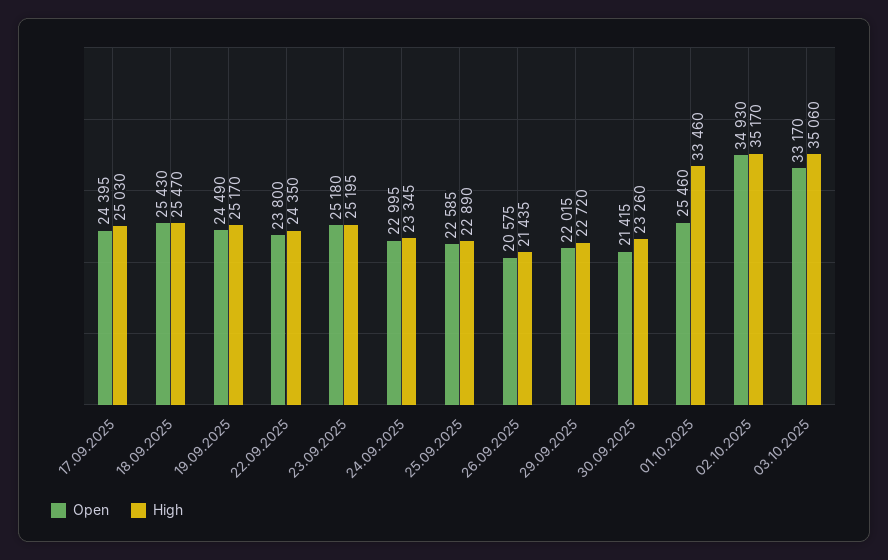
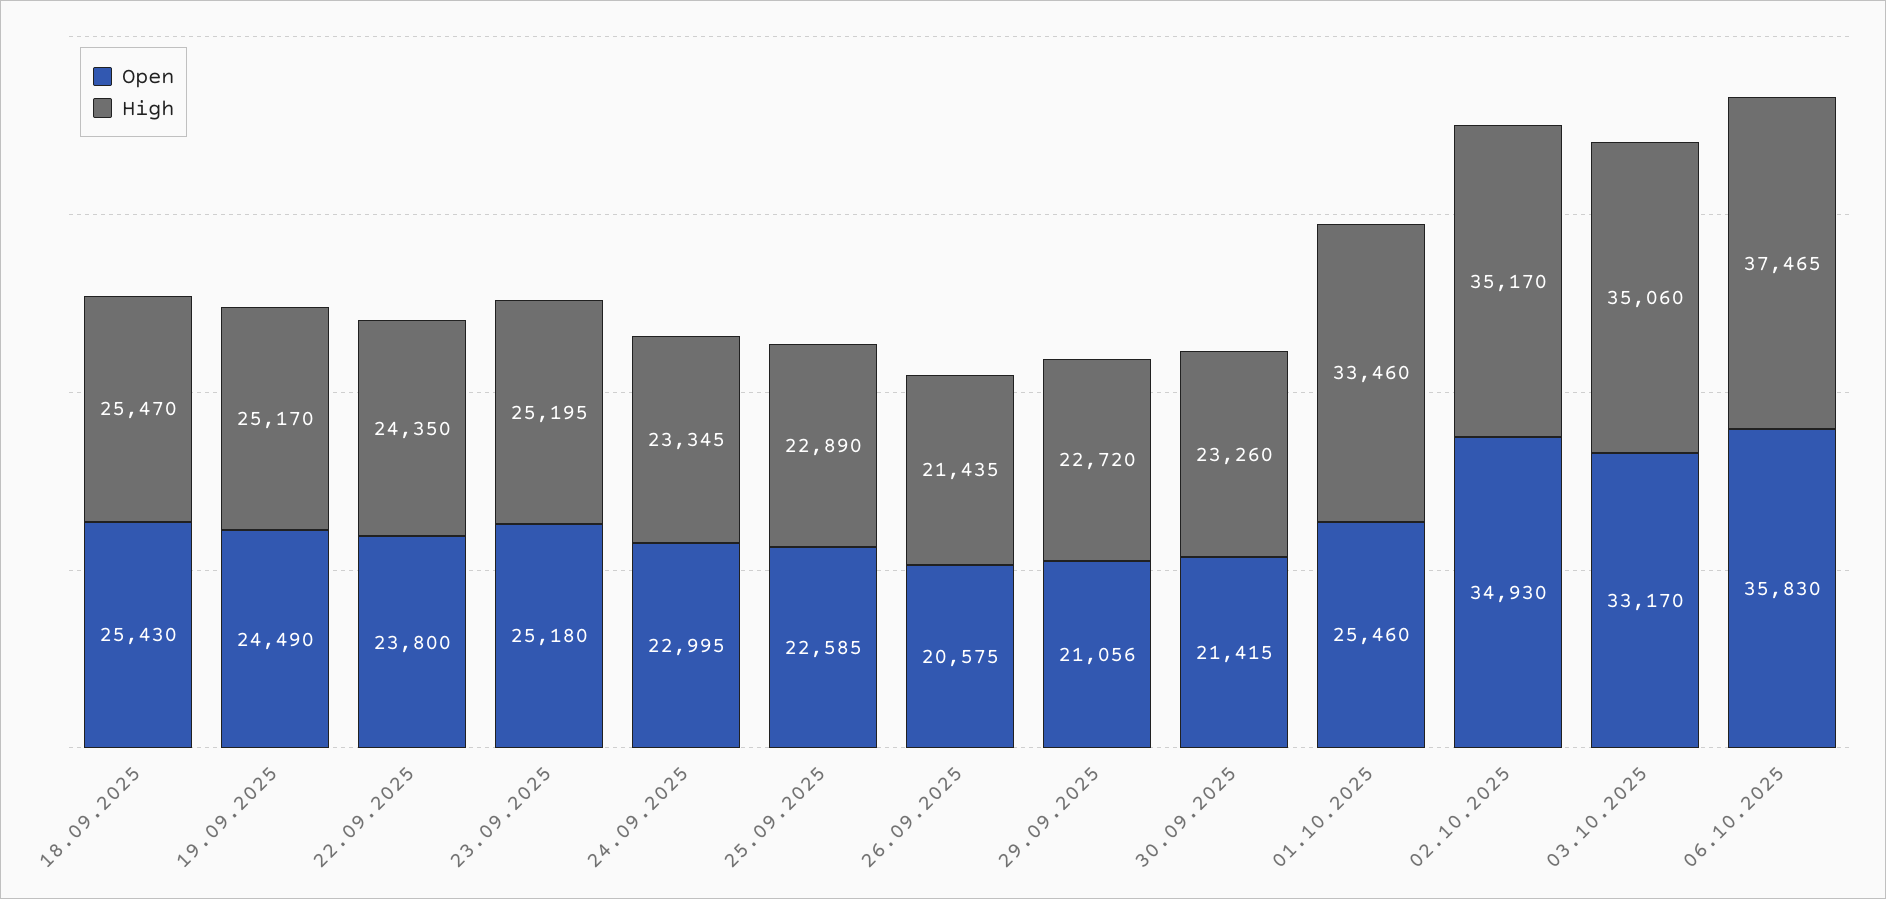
Open, 17.09.2025: 24395 -> none
High, 17.09.2025: 25030 -> none
Open, 29.09.2025: 22015 -> 21056
Open, 06.10.2025: none -> 35830
High, 06.10.2025: none -> 37465

